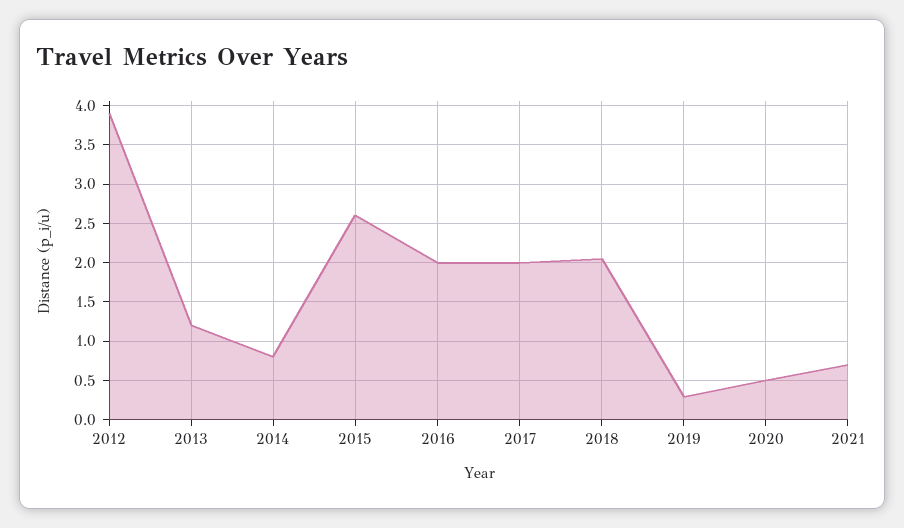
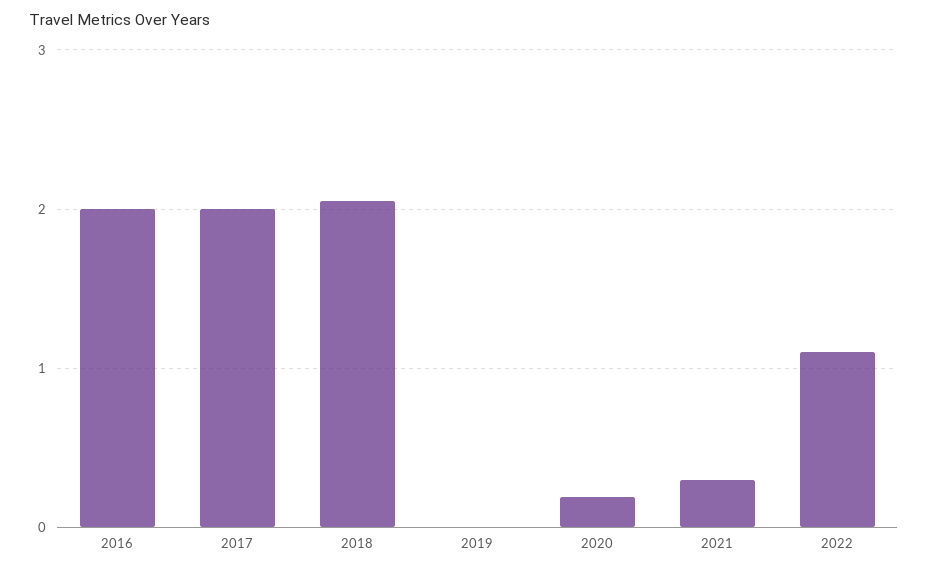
2012: 3.9 -> none
2013: 1.2 -> none
2014: 0.8 -> none
2015: 2.6 -> none
2019: 0.3 -> 0
2020: 0.5 -> 0.2
2021: 0.7 -> 0.3
2022: none -> 1.1

